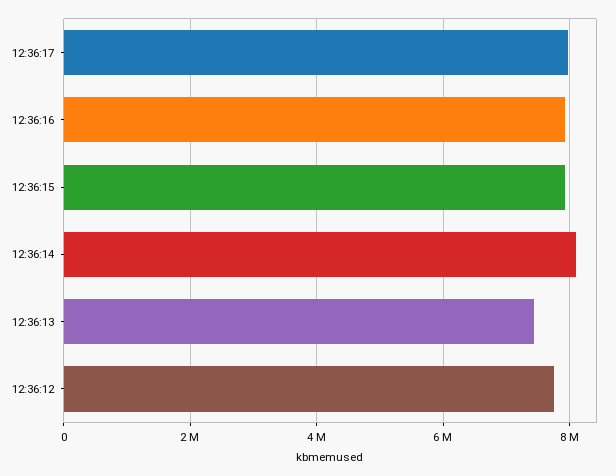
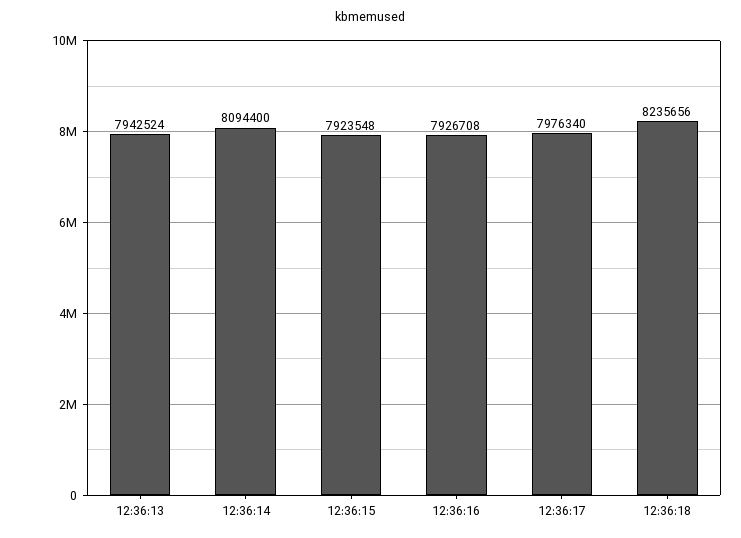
12:36:13: 7400000 -> 7942524
12:36:12: 7800000 -> none
12:36:18: none -> 8235656

